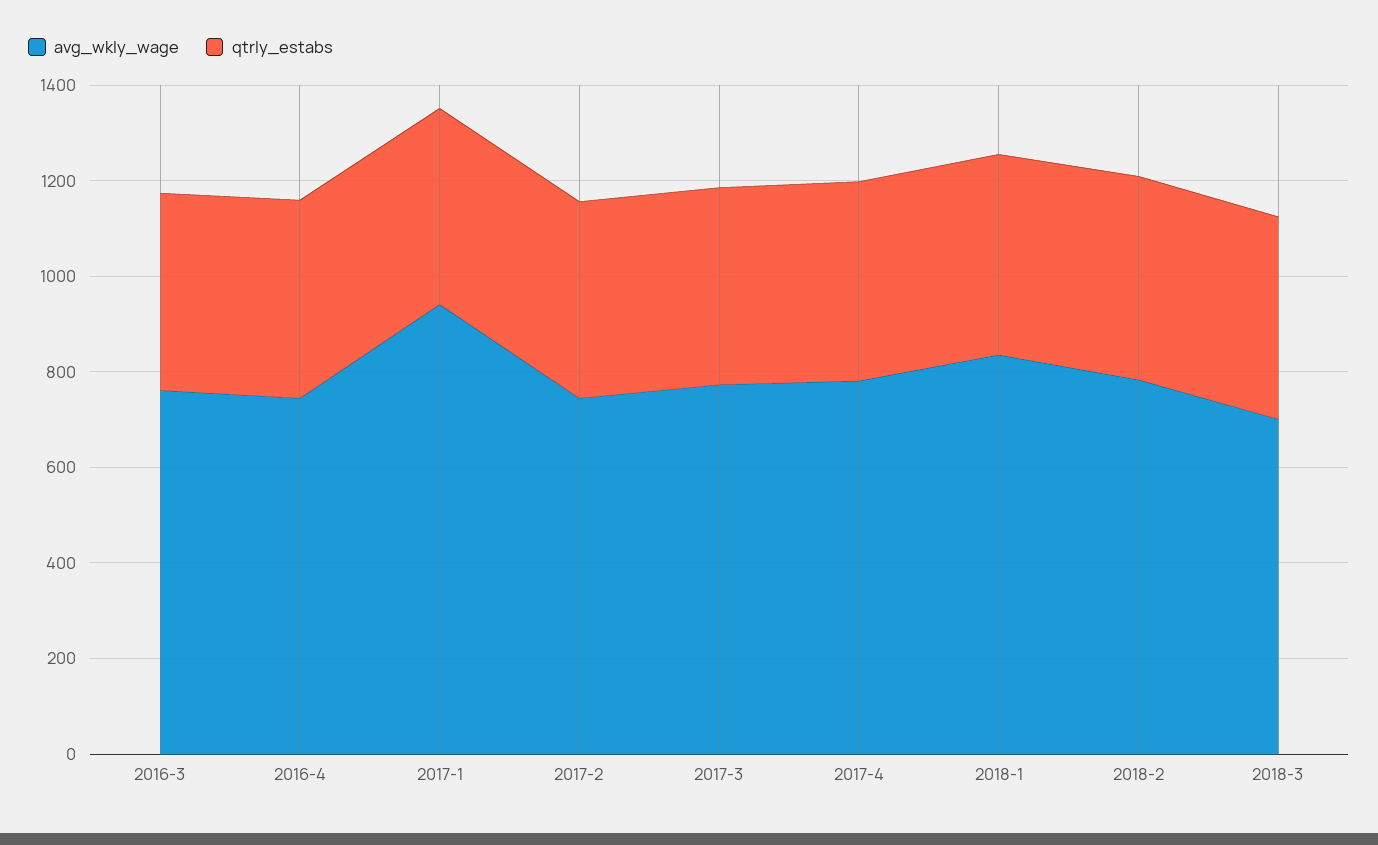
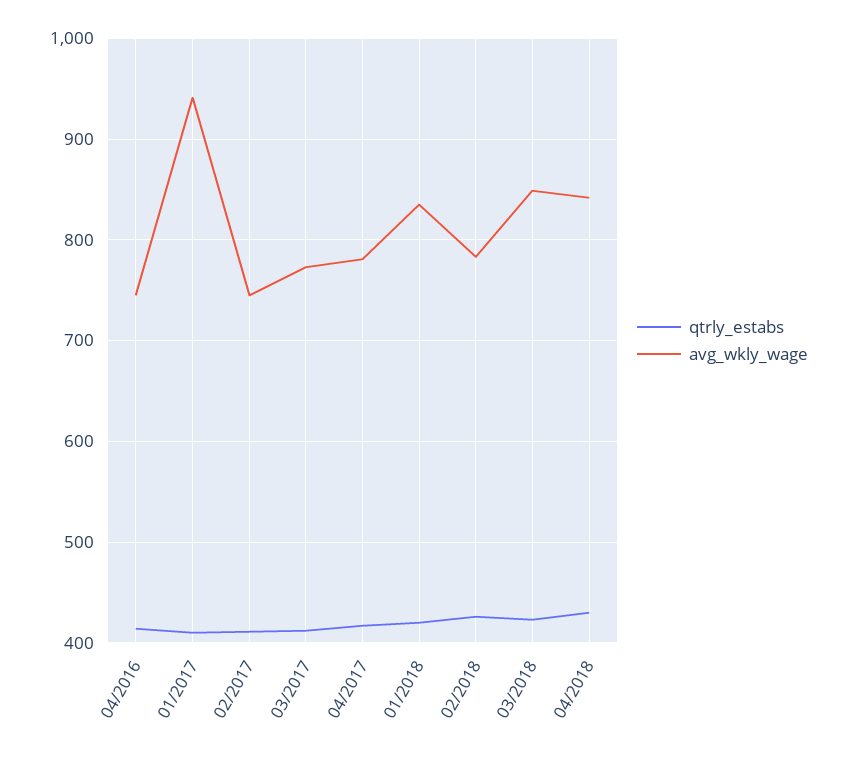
avg_wkly_wage, 2016-3: 750 -> none
qtrly_estabs, 2016-3: 400 -> none
avg_wkly_wage, 2018-3: 700 -> 850
qtrly_estabs, 04/2018: none -> 430
avg_wkly_wage, 04/2018: none -> 840

